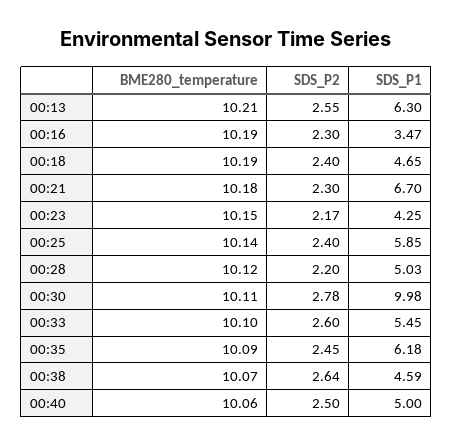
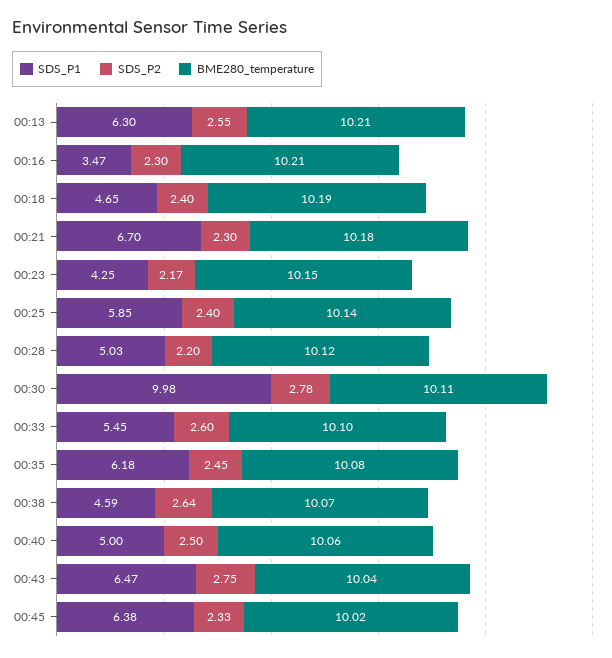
BME280_temperature, 00:16: 10.19 -> 10.21
BME280_temperature, 00:35: 10.09 -> 10.08
SDS_P1, 00:43: none -> 6.47
SDS_P2, 00:43: none -> 2.75
BME280_temperature, 00:43: none -> 10.04
SDS_P1, 00:45: none -> 6.38
SDS_P2, 00:45: none -> 2.33
BME280_temperature, 00:45: none -> 10.02

